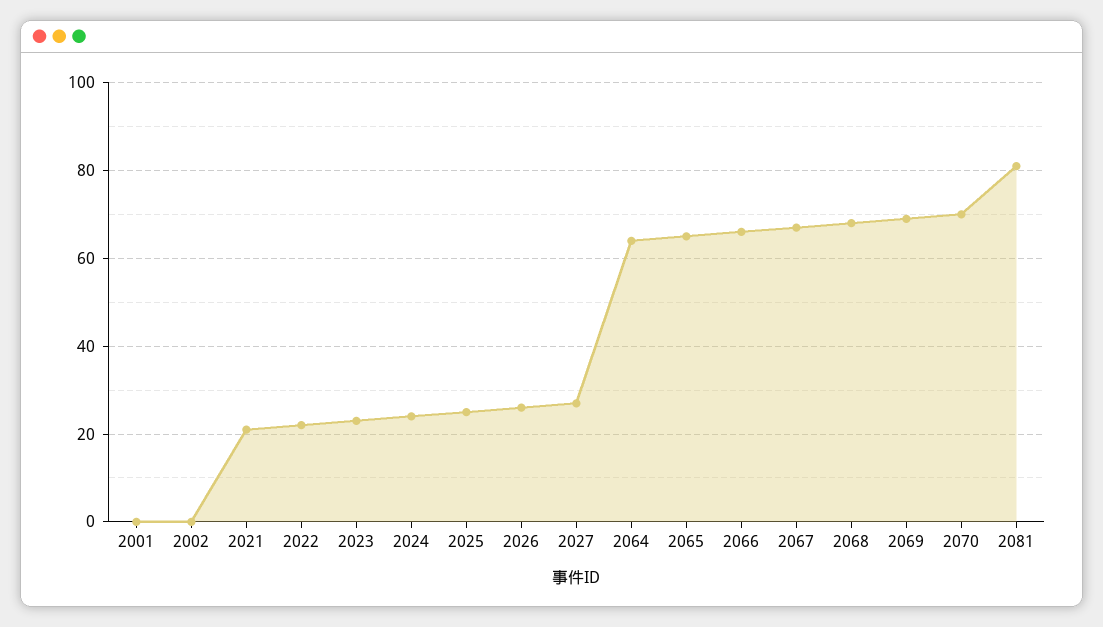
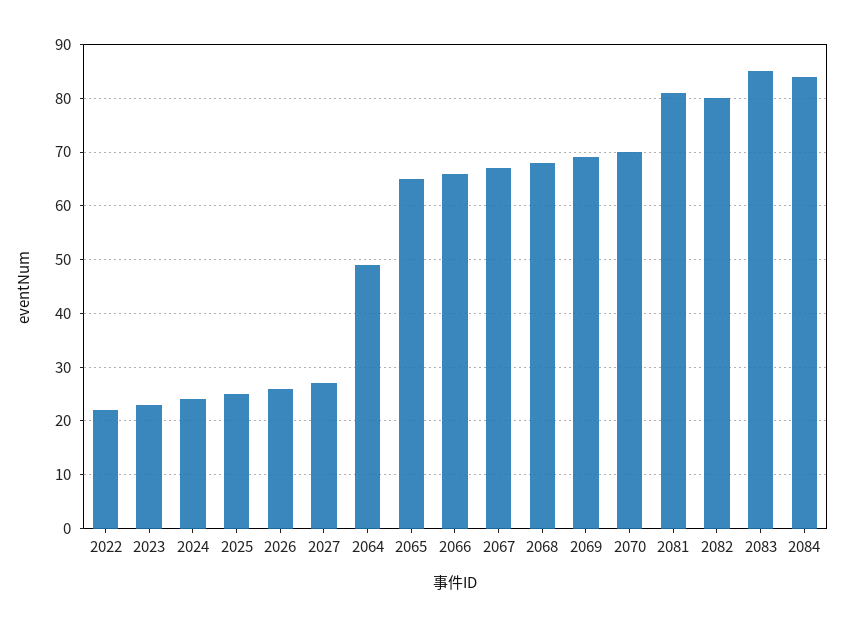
2001: 0 -> none
2002: 0 -> none
2021: 20 -> none
2064: 65 -> 50
2082: none -> 80
2083: none -> 85
2084: none -> 85

